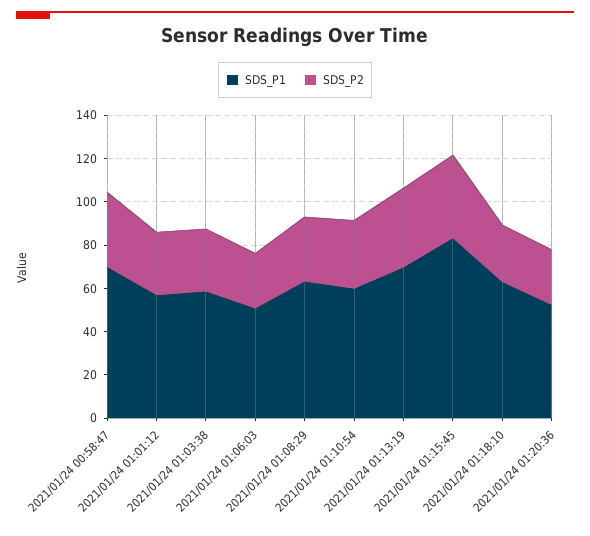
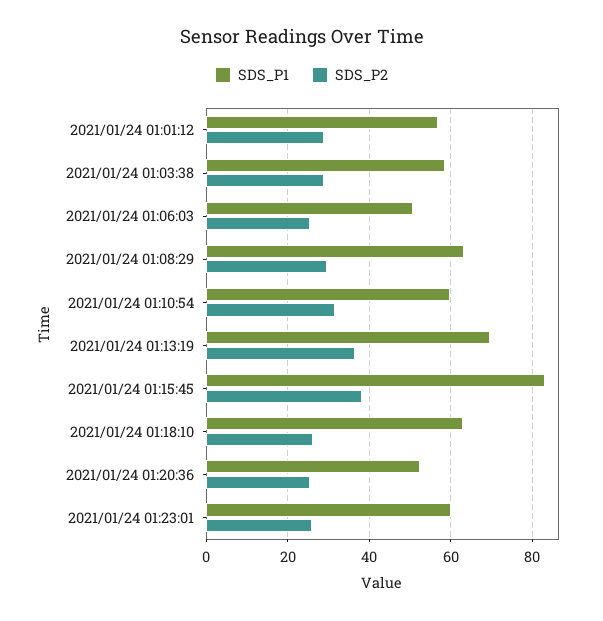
SDS_P1, 2021/01/24 00:58:47: 70 -> none
SDS_P2, 2021/01/24 00:58:47: 35 -> none
SDS_P1, 2021/01/24 01:23:01: none -> 60
SDS_P2, 2021/01/24 01:23:01: none -> 26

